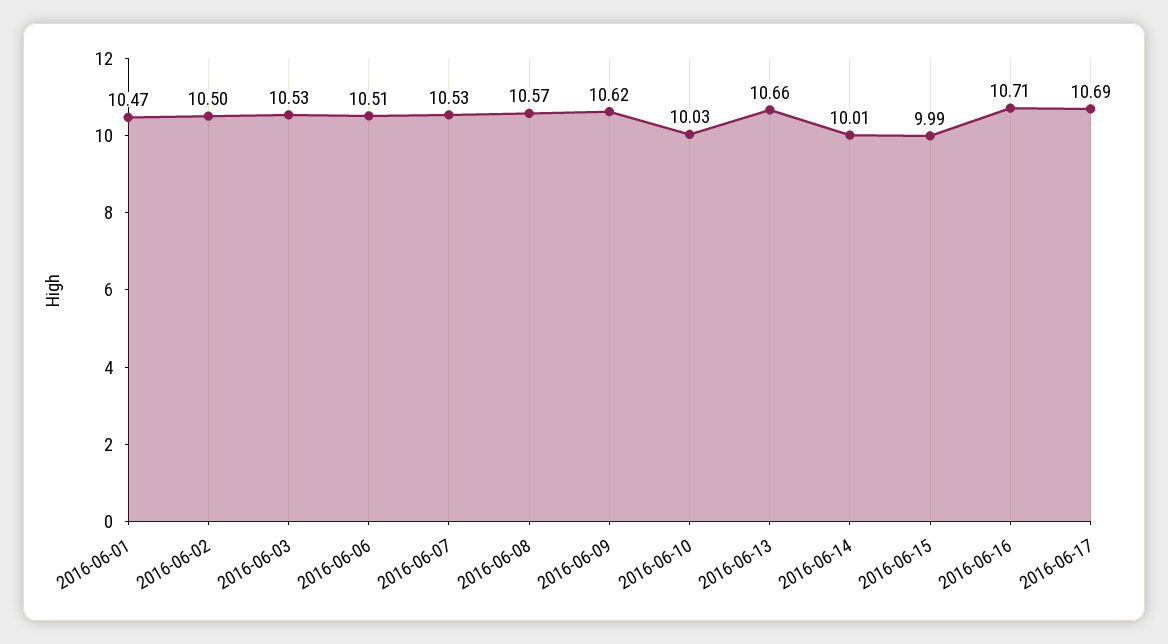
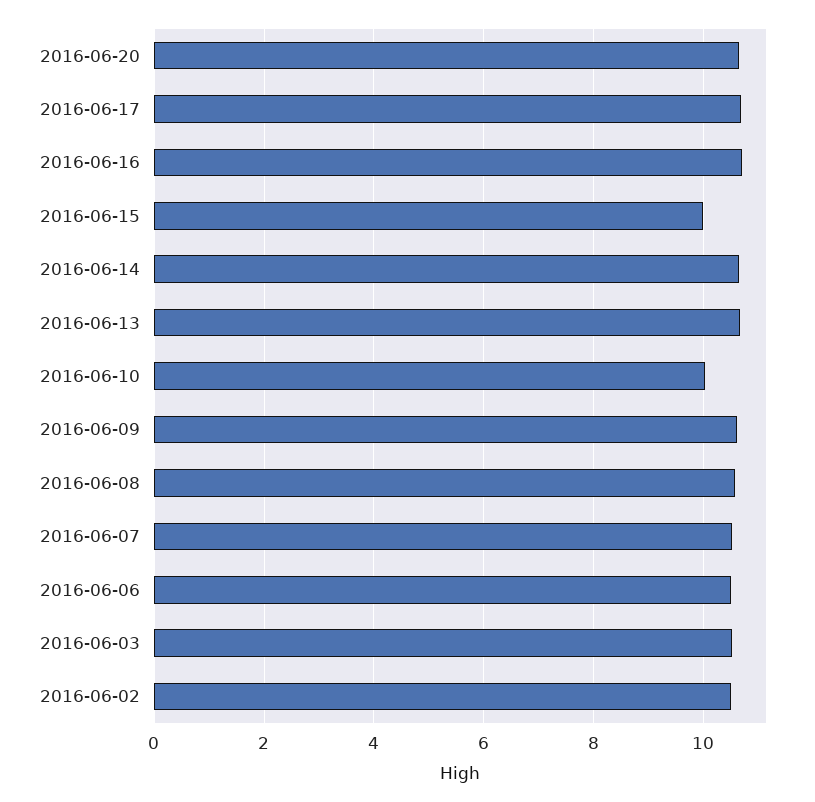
2016-06-01: 10.47 -> none
2016-06-14: 10.01 -> 10.6
2016-06-20: none -> 10.6

